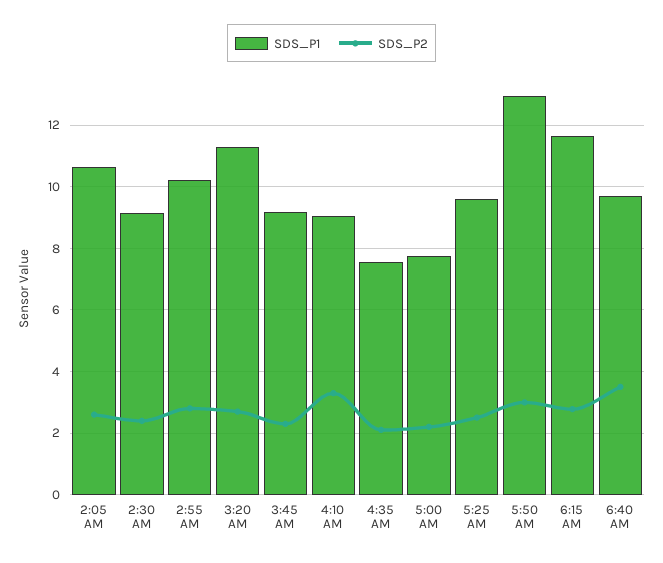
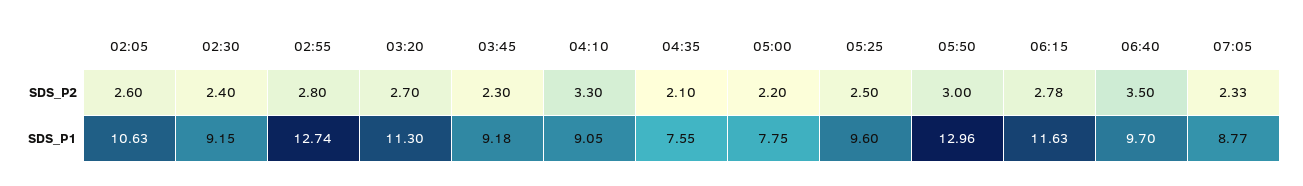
SDS_P1, 2:55 AM: 10.2 -> 12.74
SDS_P2, 07:05: none -> 2.33
SDS_P1, 07:05: none -> 8.77

